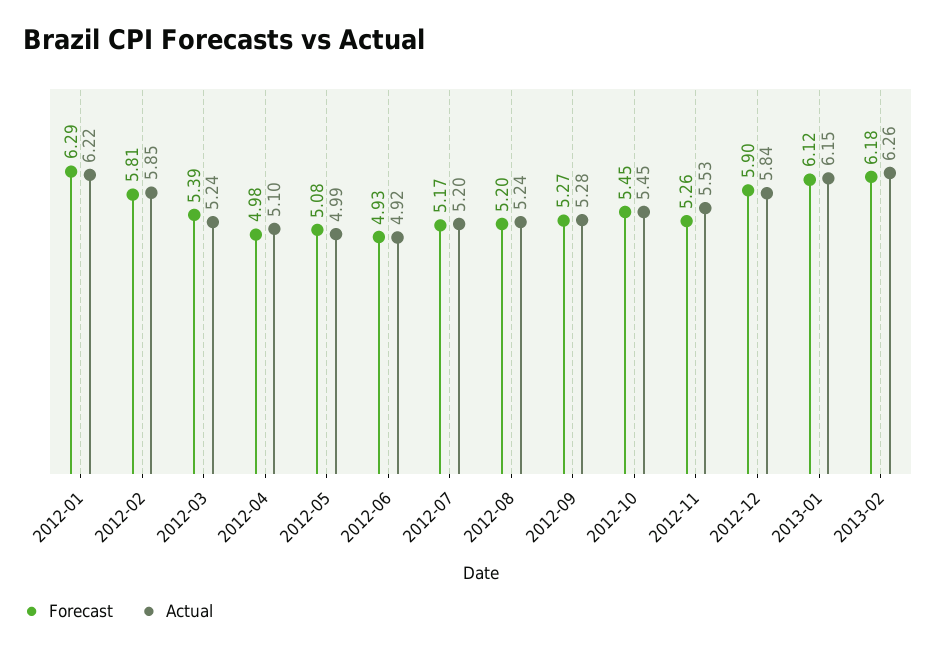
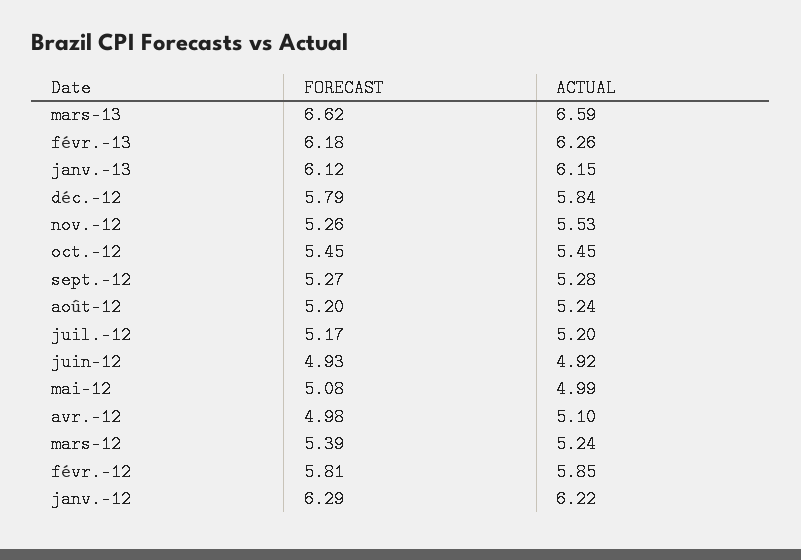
Forecast, 2012-12: 5.9 -> 5.79
Forecast, mars-13: none -> 6.62
Actual, mars-13: none -> 6.59

